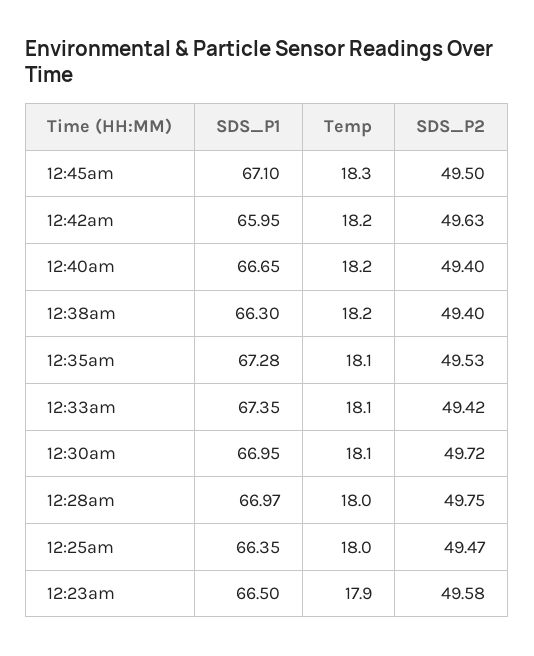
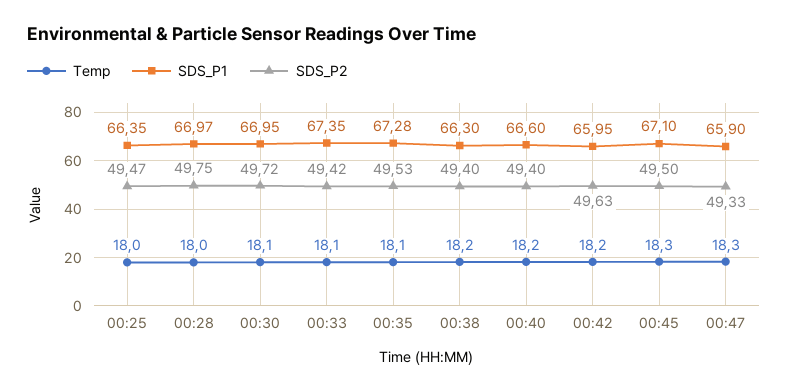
SDS_P1, 12:40am: 66.65 -> 66.6
SDS_P1, 12:23am: 66.5 -> none
Temp, 12:23am: 17.9 -> none
SDS_P2, 12:23am: 49.58 -> none
Temp, 00:47: none -> 18.3
SDS_P1, 00:47: none -> 65.9
SDS_P2, 00:47: none -> 49.33

